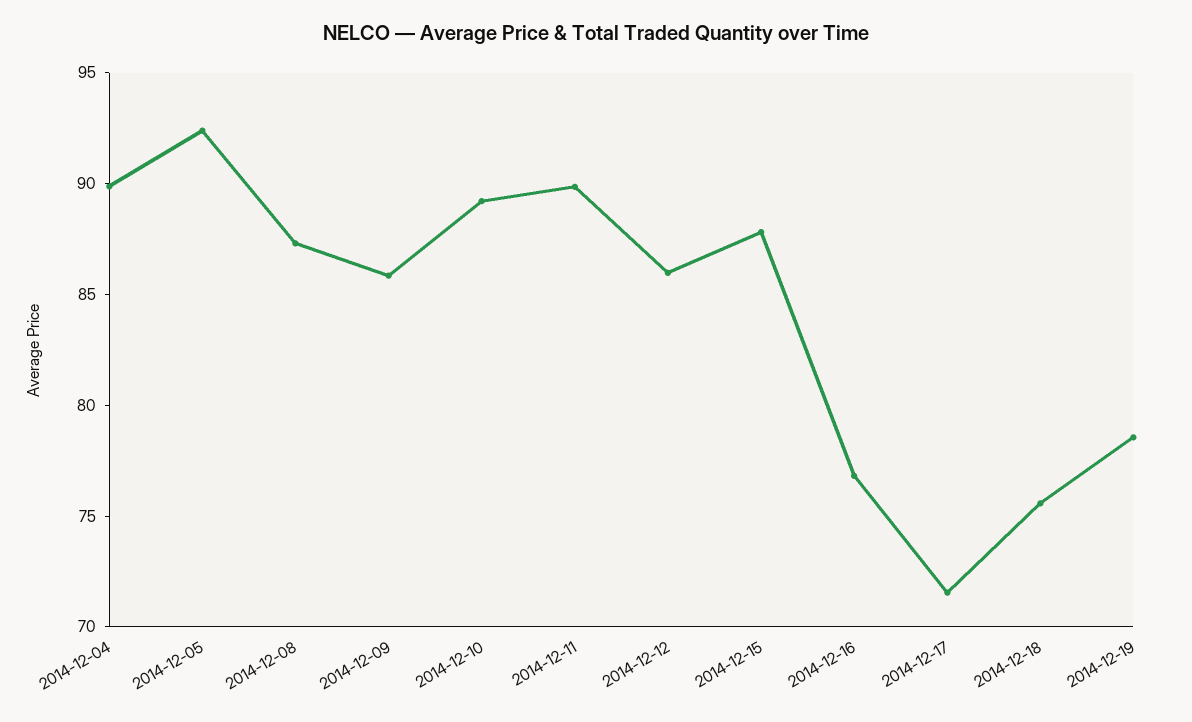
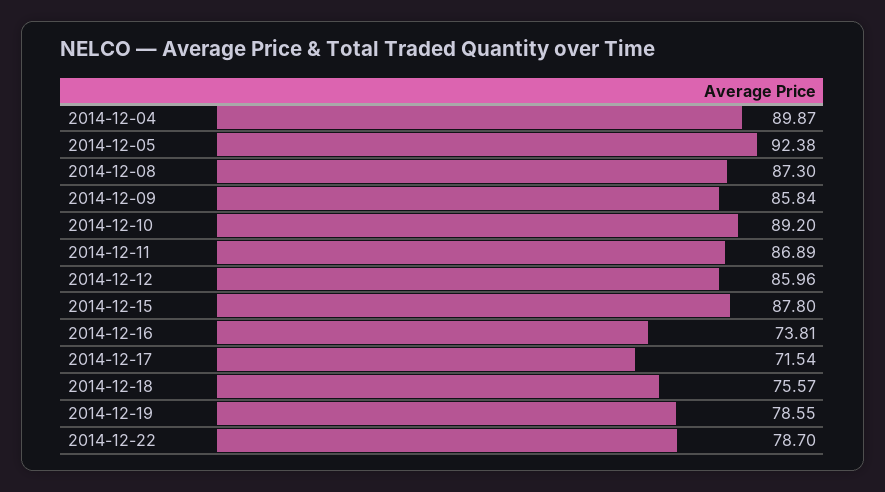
2014-12-11: 90 -> 86.89
2014-12-16: 77 -> 73.81
2014-12-22: none -> 78.7

